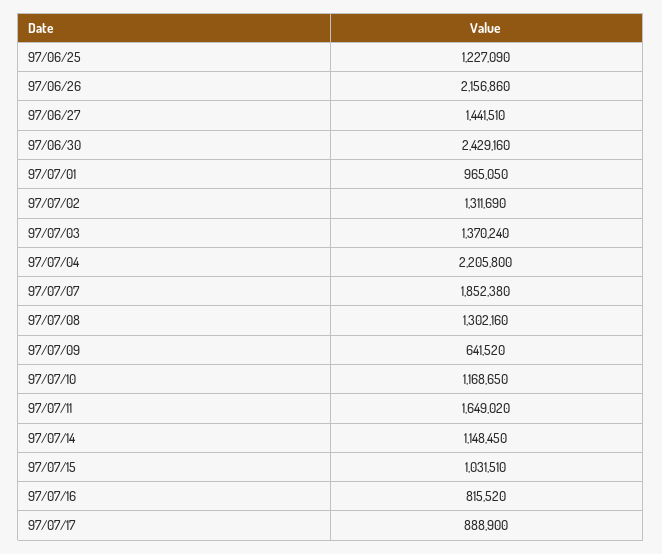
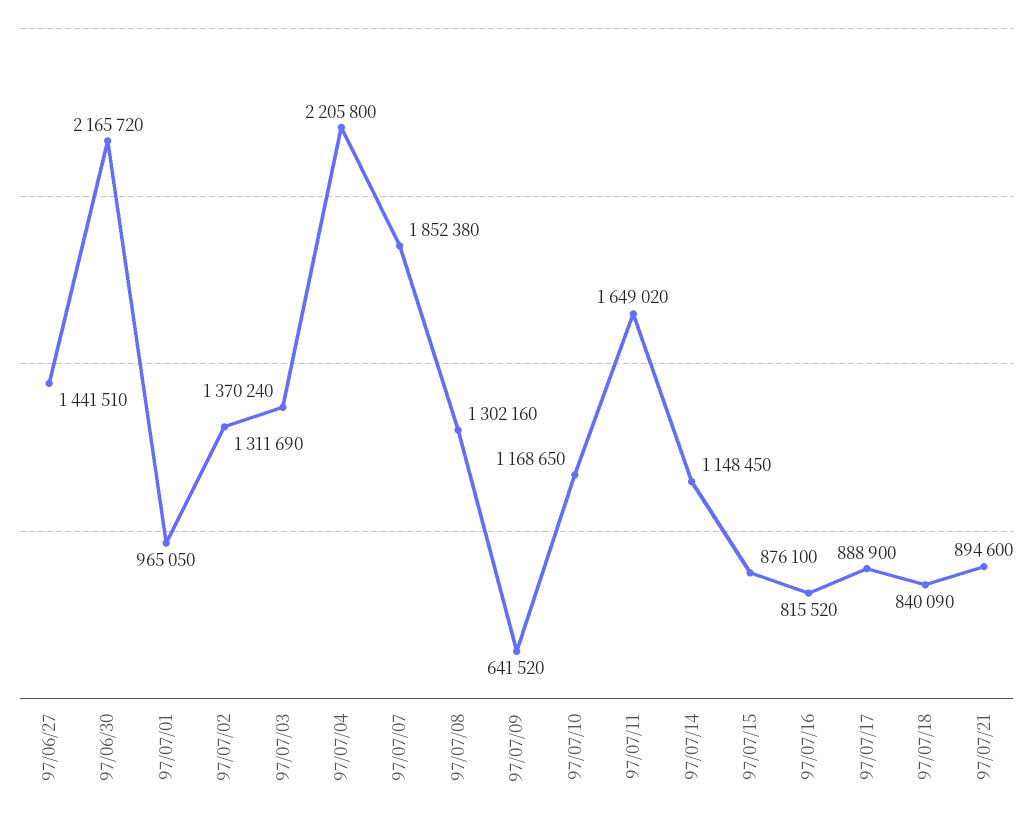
97/06/25: 1227090 -> none
97/06/26: 2156860 -> none
97/06/30: 2429160 -> 2165720
97/07/15: 1031510 -> 876100
97/07/18: none -> 840090
97/07/21: none -> 894600

